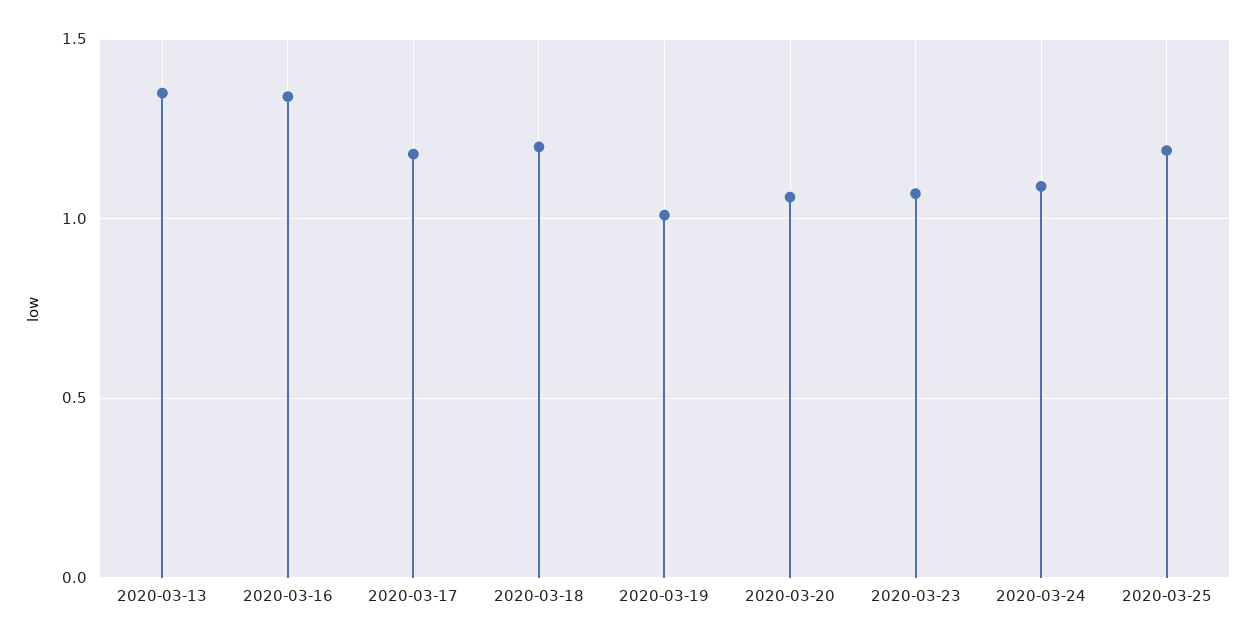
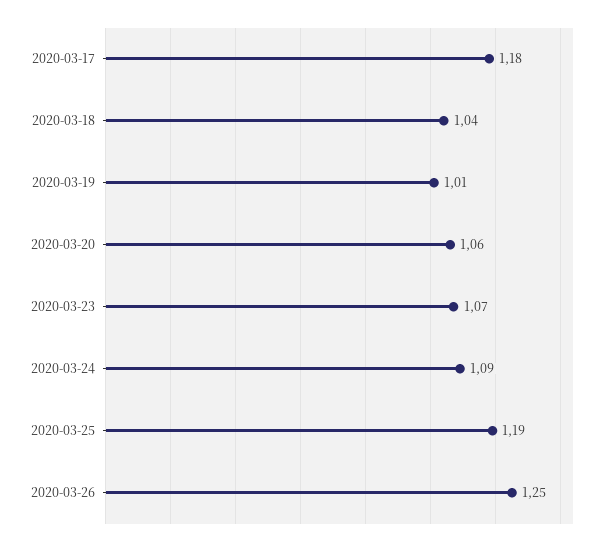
2020-03-13: 1.35 -> none
2020-03-16: 1.35 -> none
2020-03-18: 1.2 -> 1.04
2020-03-26: none -> 1.25

